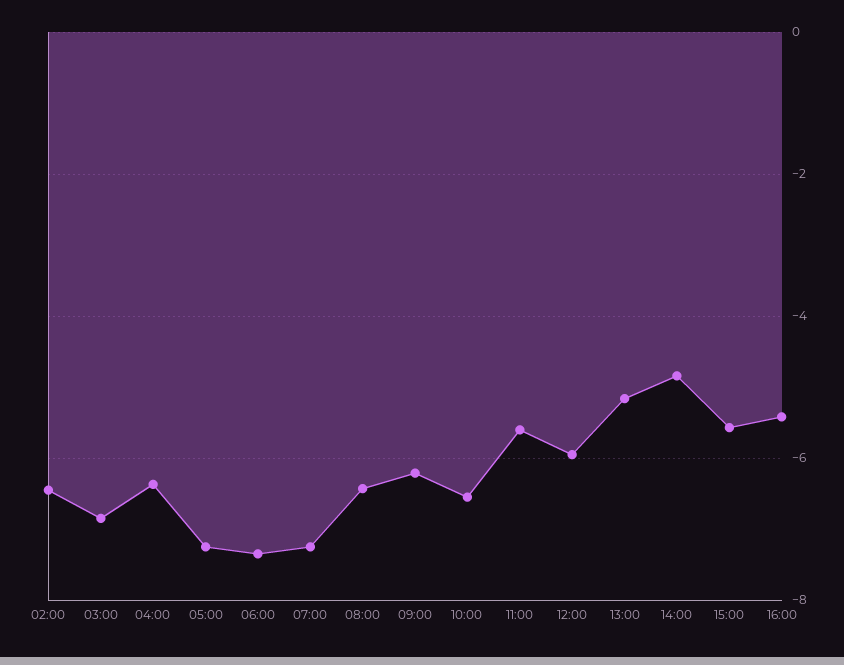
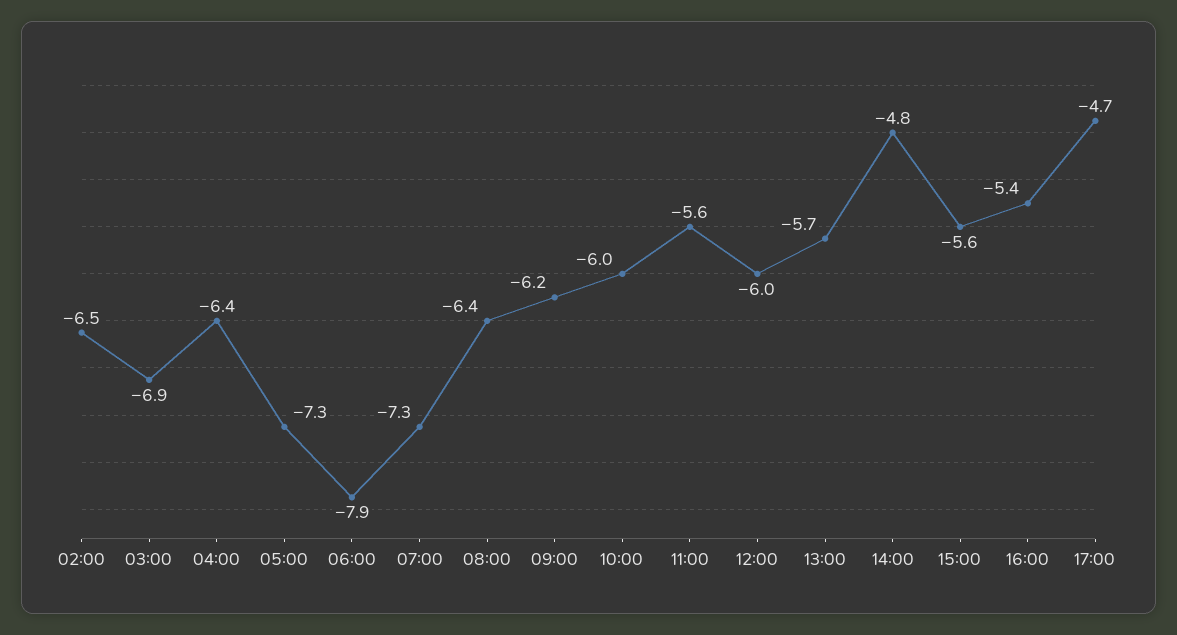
06:00: -7.4 -> -7.9
10:00: -6.6 -> -6
13:00: -5.2 -> -5.7
17:00: none -> -4.7

